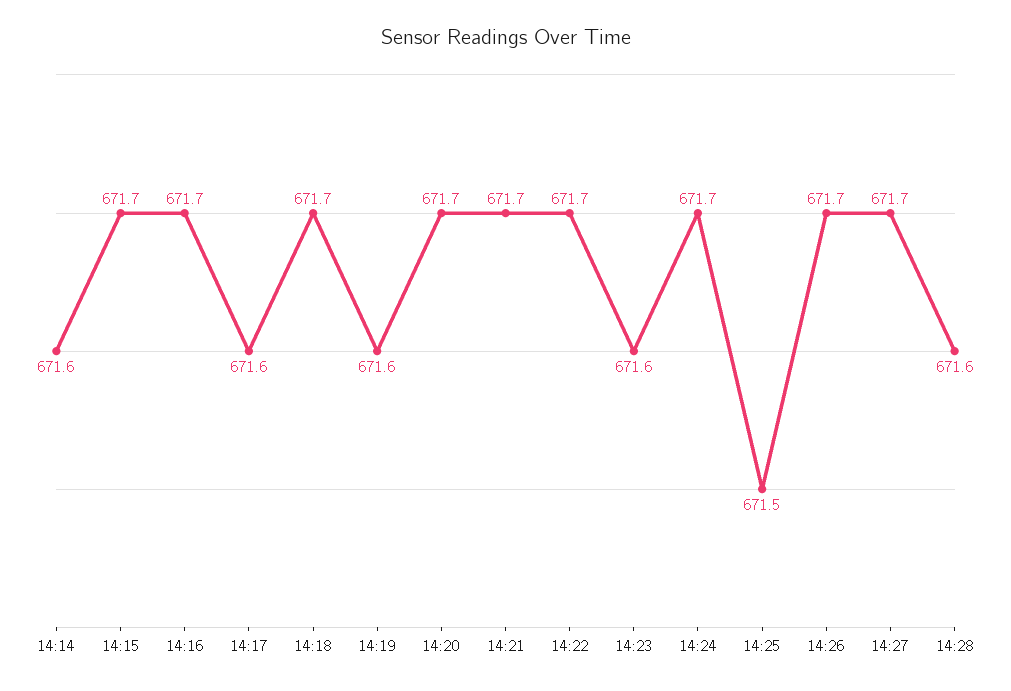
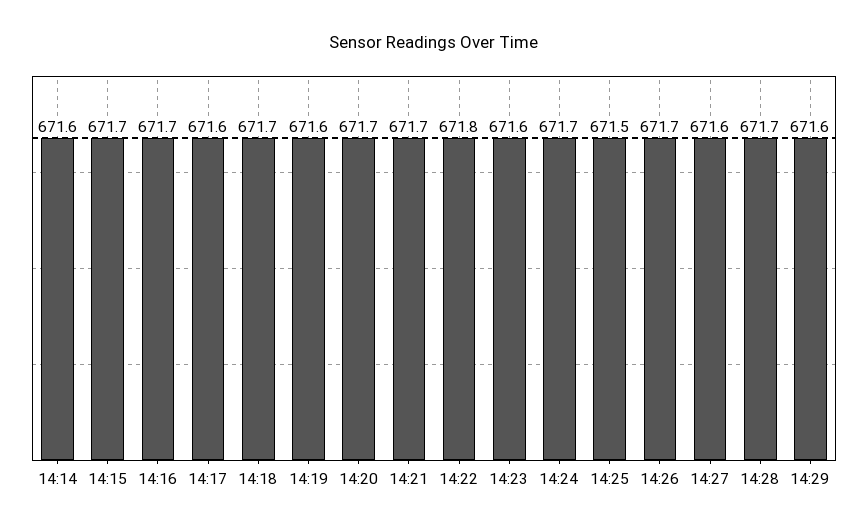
14:22: 671.7 -> 671.8
14:27: 671.7 -> 671.6
14:28: 671.6 -> 671.7
14:29: none -> 671.6

